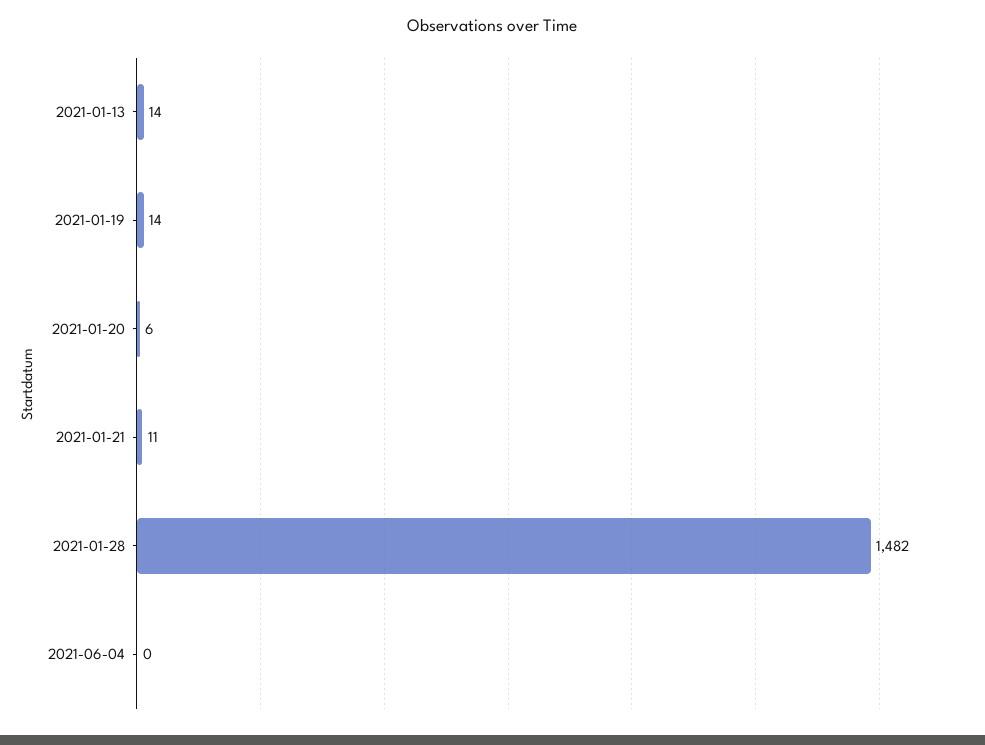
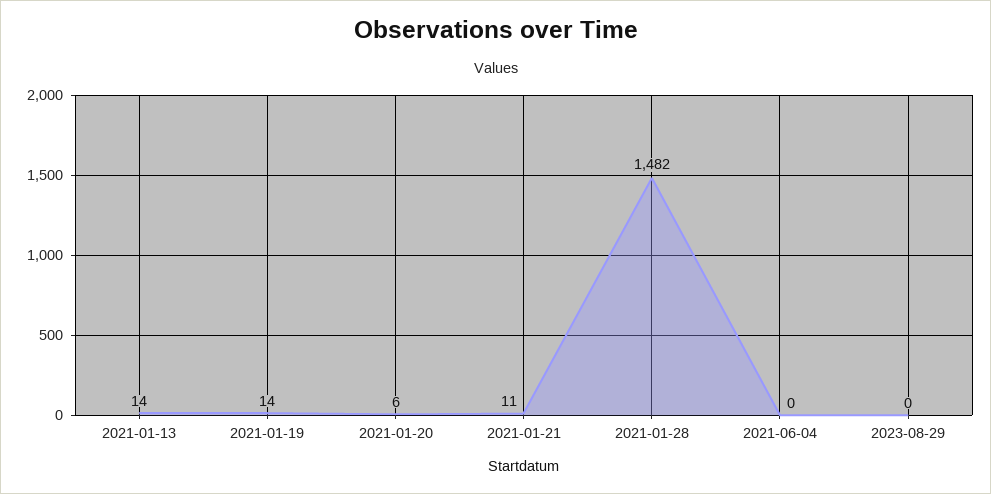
2023-08-29: none -> 0

